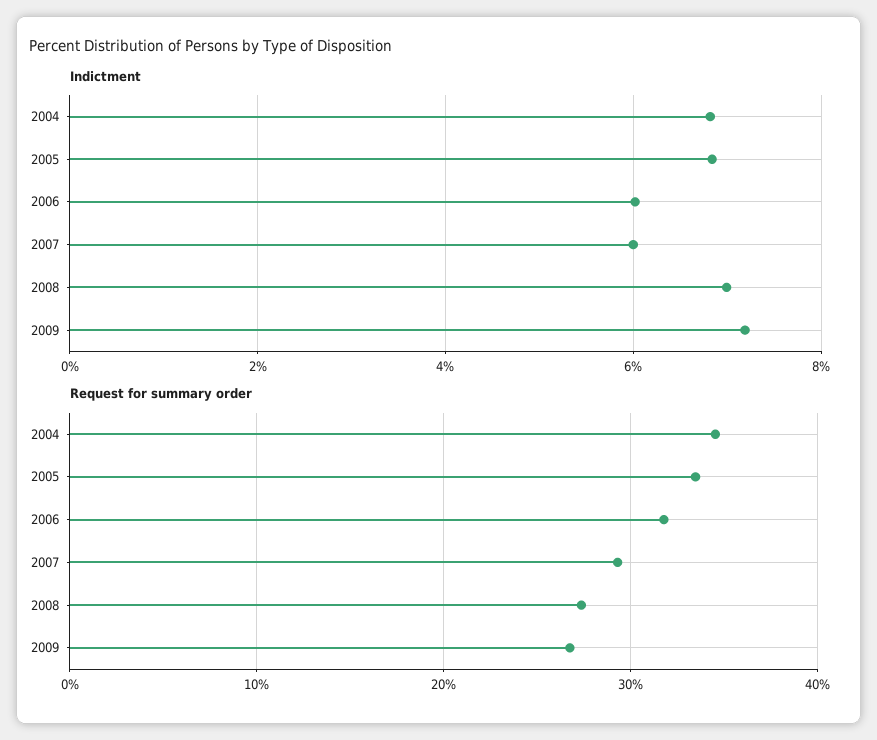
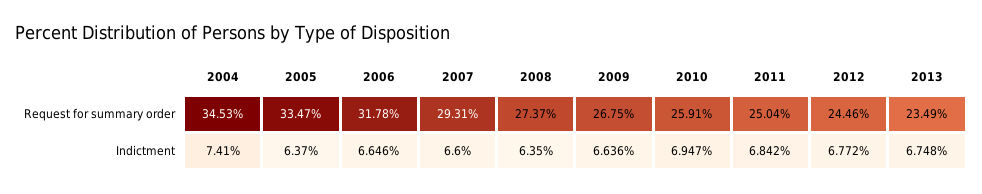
Indictment, 2004: 6.8 -> 7.41
Indictment, 2005: 6.8 -> 6.37
Indictment, 2006: 6 -> 6.646
Indictment, 2007: 6 -> 6.6
Indictment, 2008: 7 -> 6.35
Indictment, 2009: 7.2 -> 6.636
Request for summary order, 2010: none -> 25.91
Request for summary order, 2011: none -> 25.04
Request for summary order, 2012: none -> 24.46
Request for summary order, 2013: none -> 23.49
Indictment, 2010: none -> 6.947
Indictment, 2011: none -> 6.842
Indictment, 2012: none -> 6.772
Indictment, 2013: none -> 6.748

